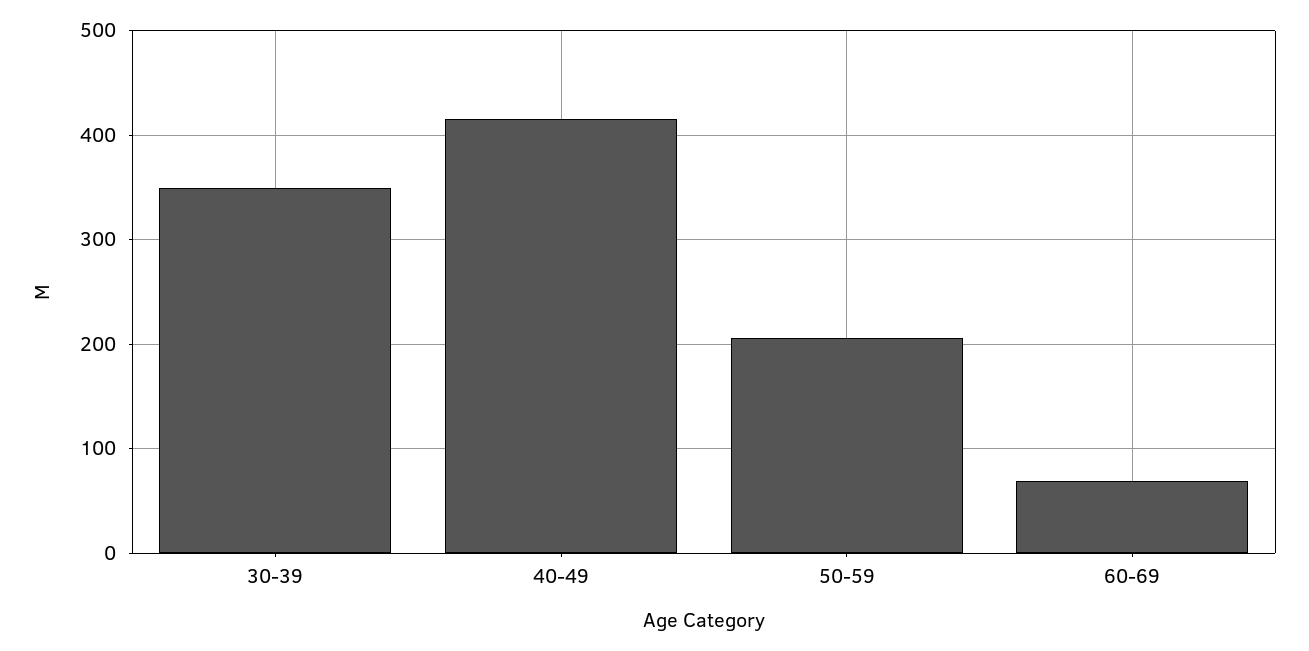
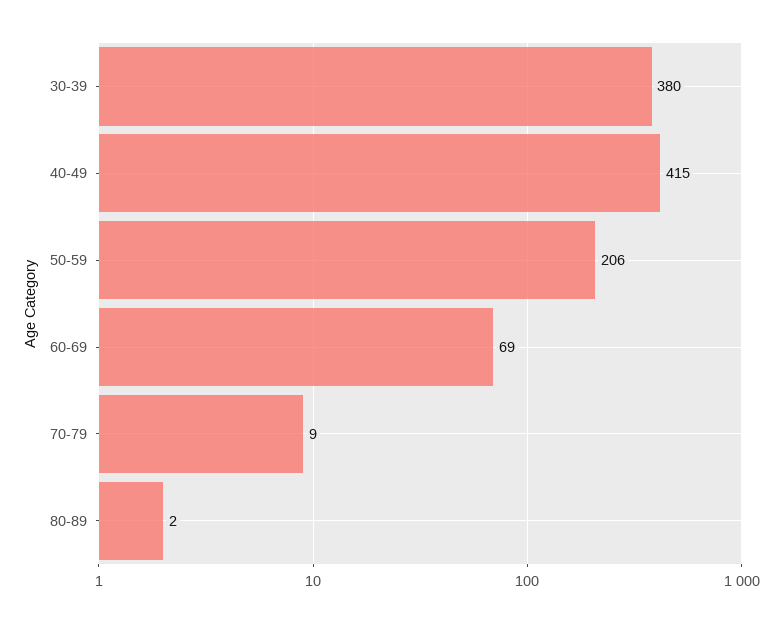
30-39: 350 -> 380
70-79: none -> 9
80-89: none -> 2

